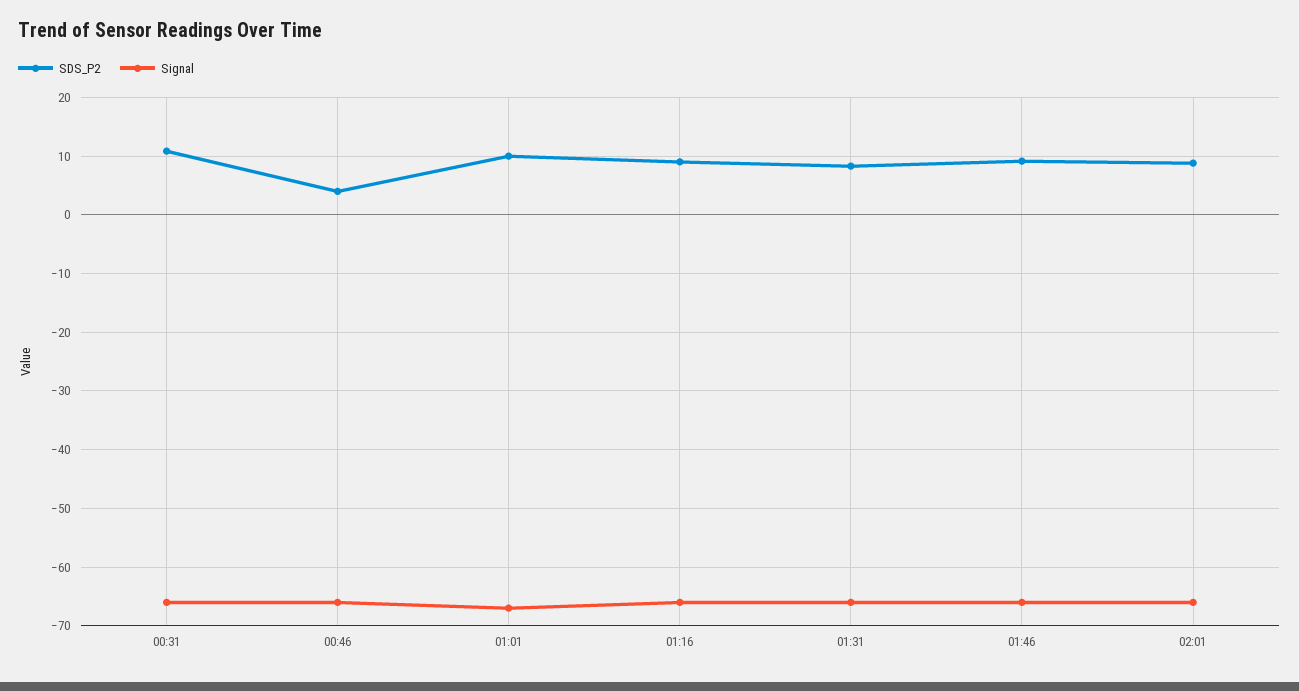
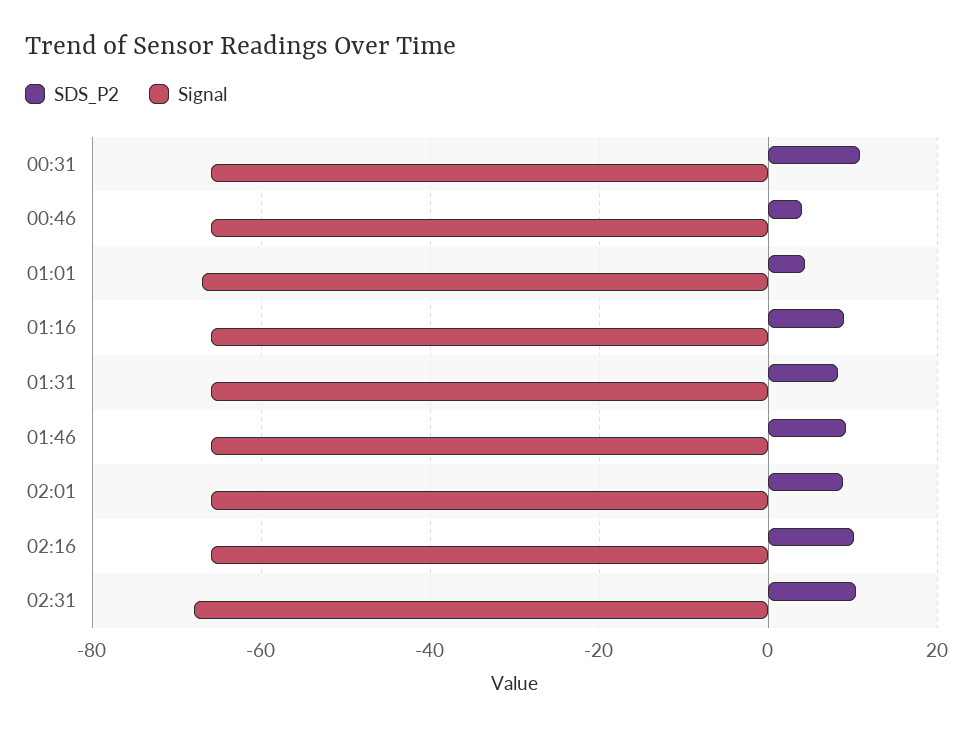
SDS_P2, 01:01: 10 -> 4
SDS_P2, 02:16: none -> 10
Signal, 02:16: none -> -66
SDS_P2, 02:31: none -> 10
Signal, 02:31: none -> -68

